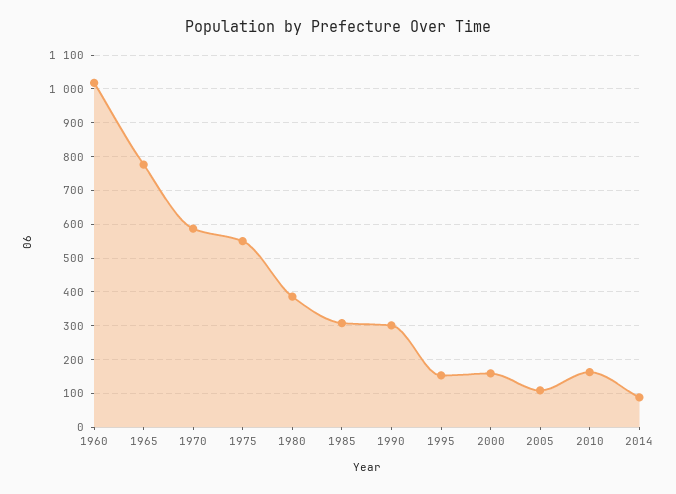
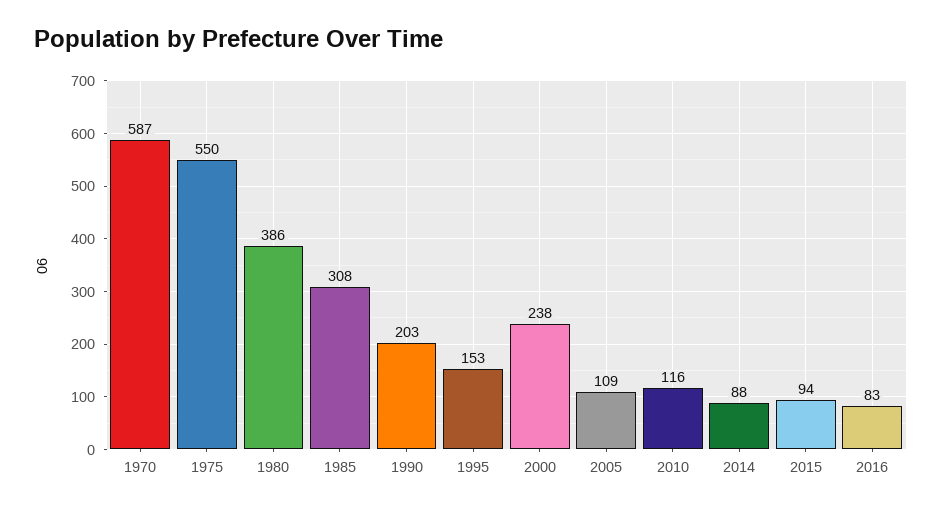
1960: 1020 -> none
1965: 780 -> none
1990: 300 -> 203
2000: 160 -> 238
2010: 160 -> 116
2015: none -> 94
2016: none -> 83

